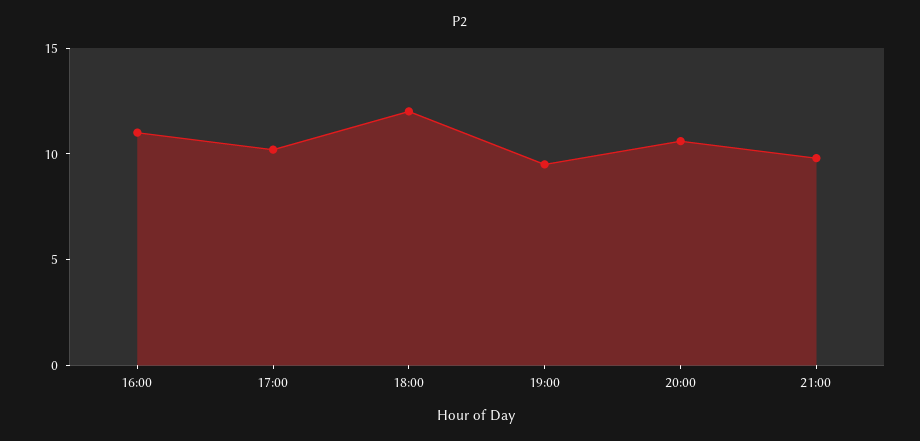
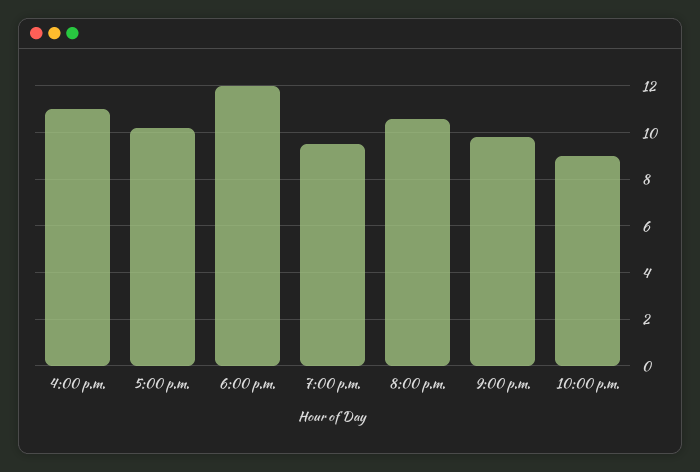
10:00 p.m.: none -> 9

